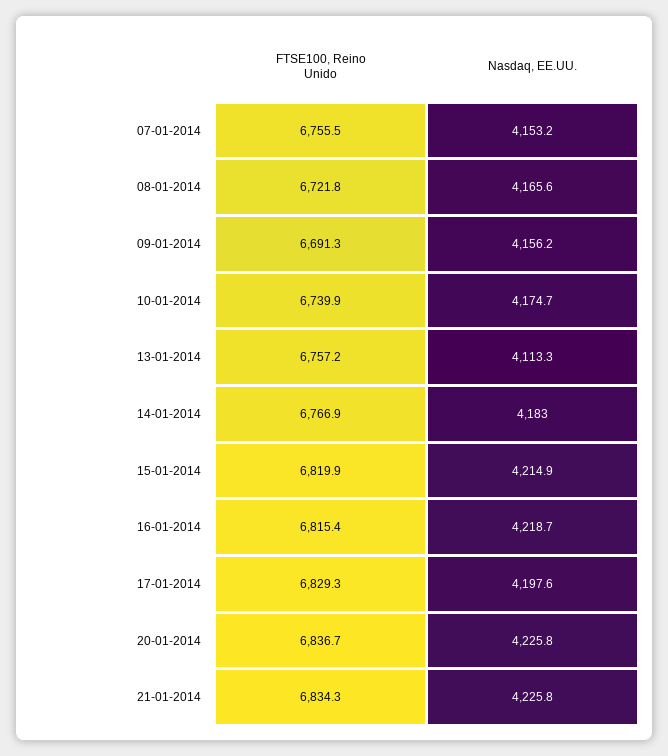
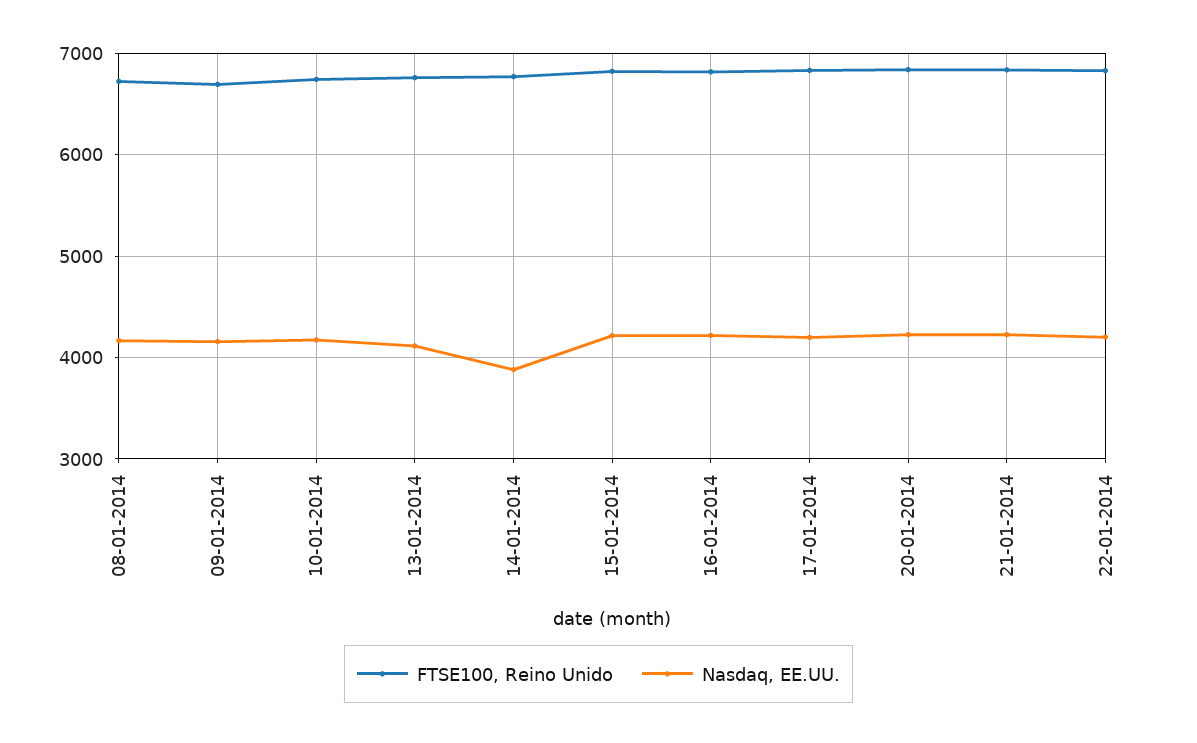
FTSE100, Reino Unido, 07-01-2014: 6755.5 -> none
Nasdaq, EE.UU., 07-01-2014: 4153.2 -> none
Nasdaq, EE.UU., 14-01-2014: 4183 -> 3900
FTSE100, Reino Unido, 22-01-2014: none -> 6800
Nasdaq, EE.UU., 22-01-2014: none -> 4200

